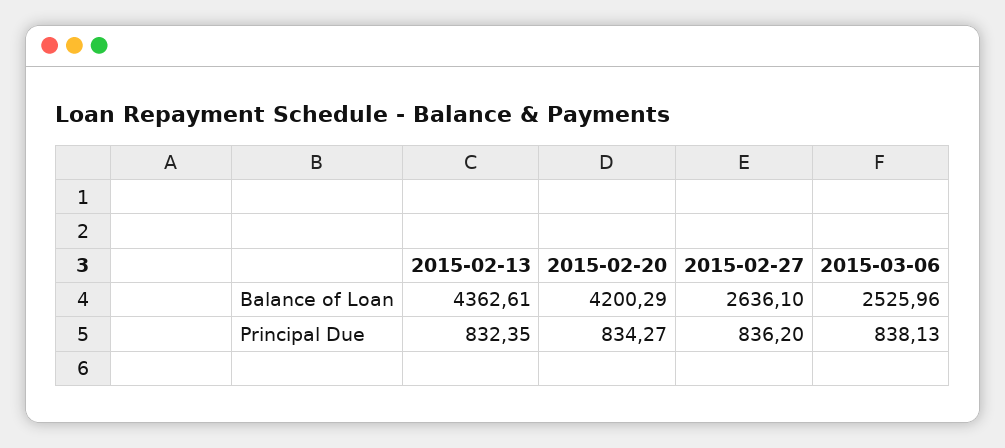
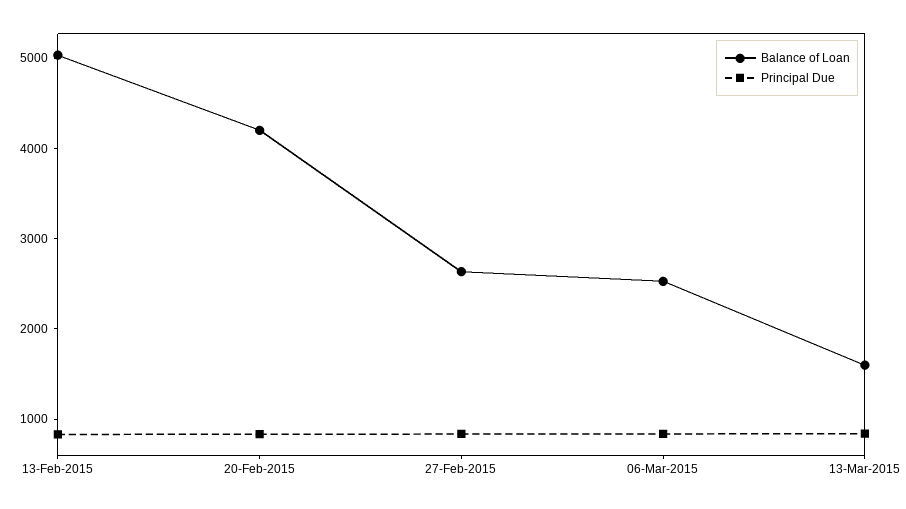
Balance of Loan, 2015-02-13: 4362.61 -> 5000
Balance of Loan, 13-Mar-2015: none -> 1600
Principal Due, 13-Mar-2015: none -> 800

